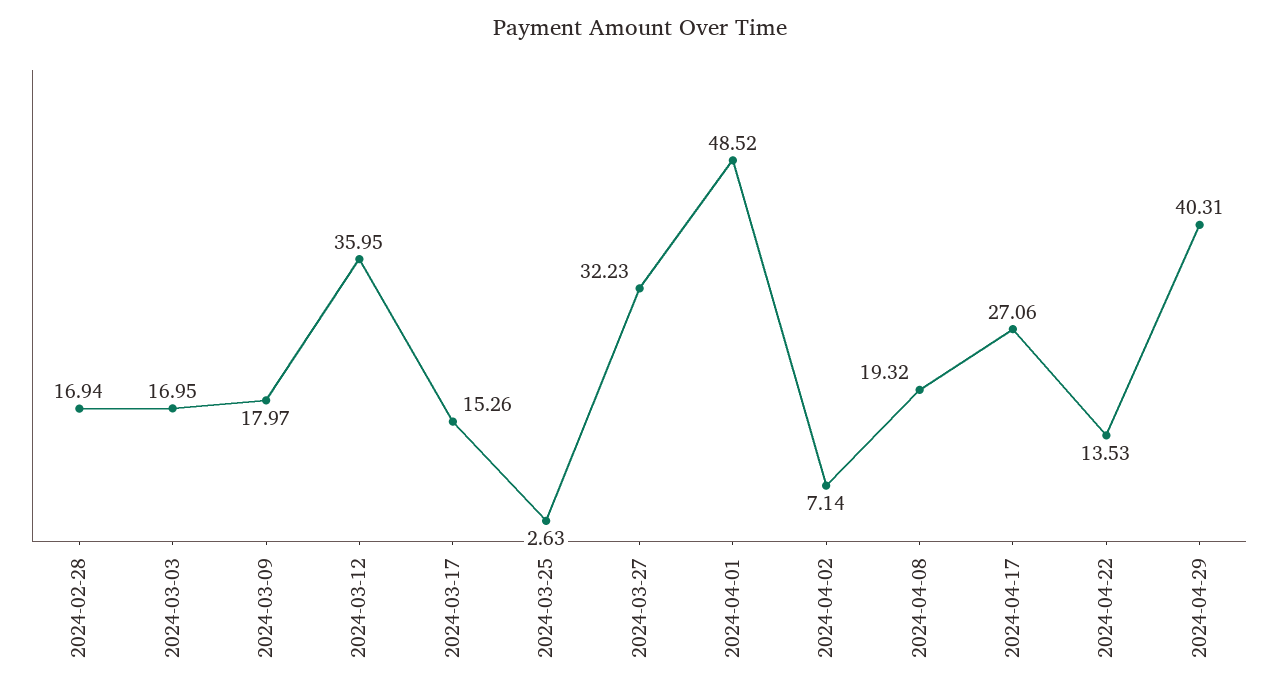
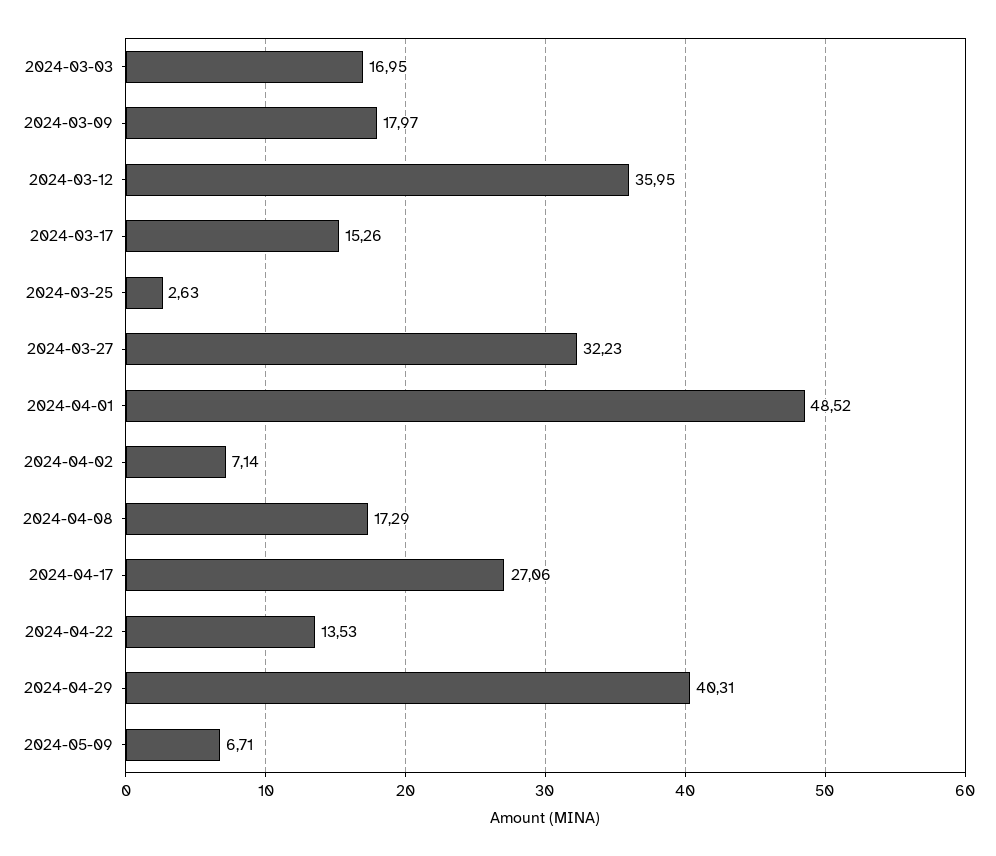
2024-02-28: 16.94 -> none
2024-04-08: 19.32 -> 17.29
2024-05-09: none -> 6.71

